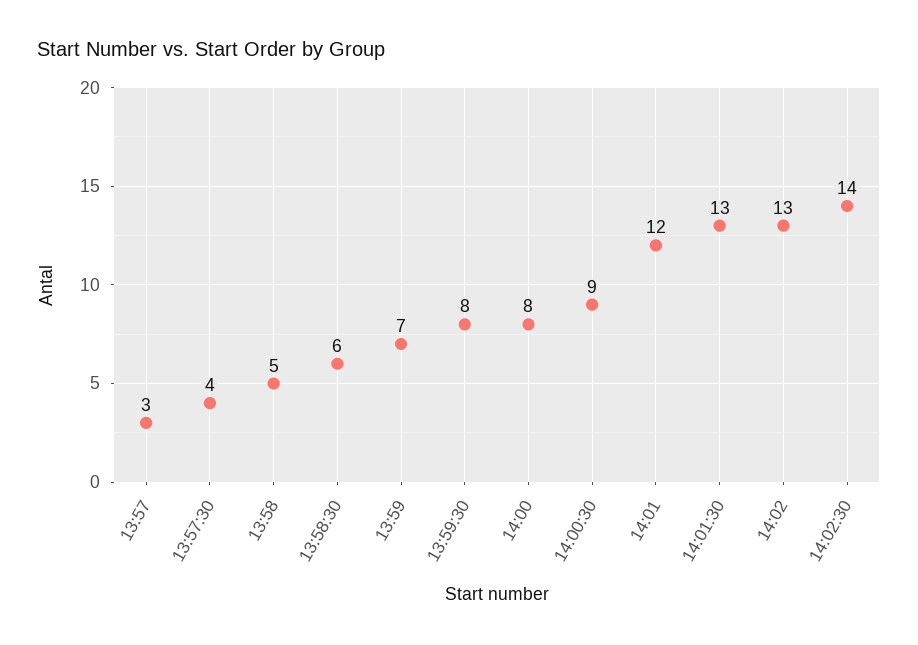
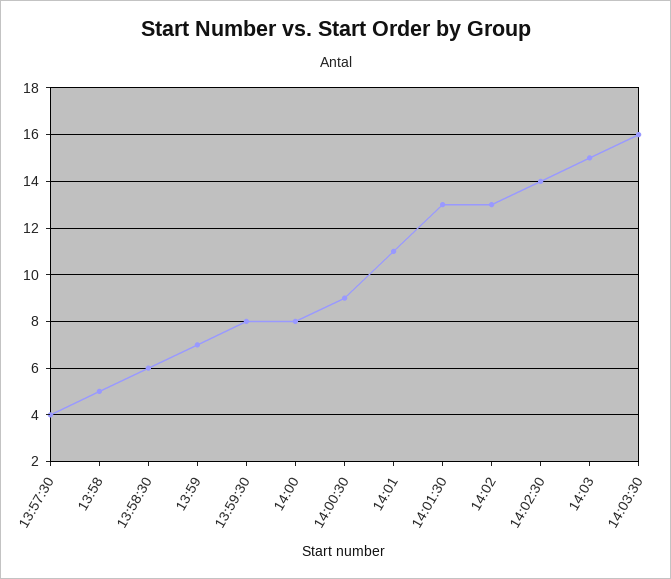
13:57: 3 -> none
14:01: 12 -> 11
14:03: none -> 15
14:03:30: none -> 16

